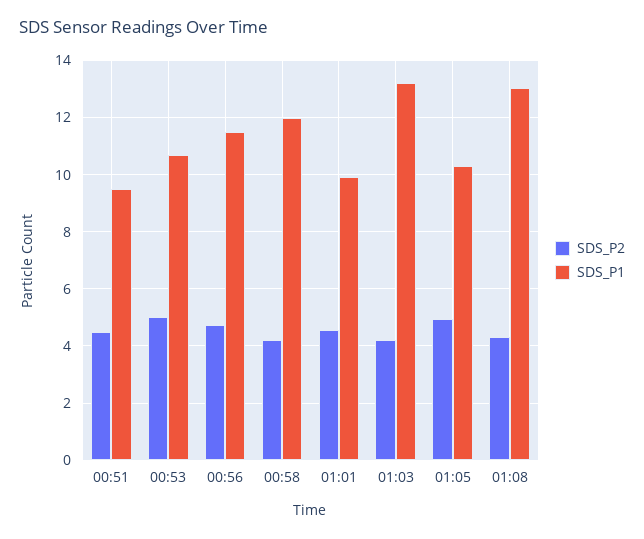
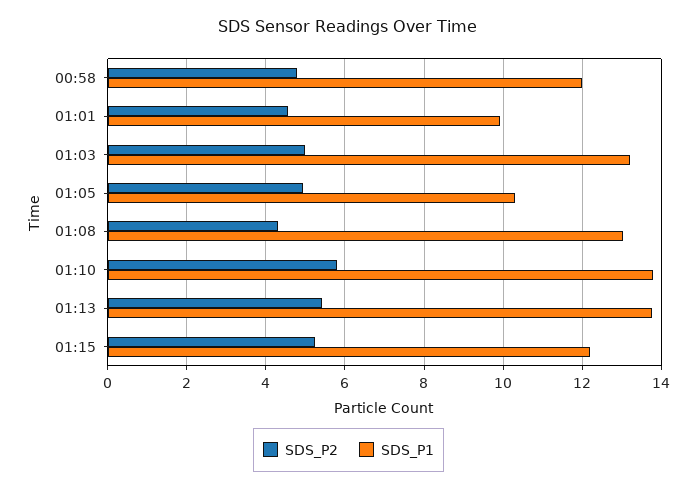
SDS_P2, 00:51: 4.5 -> none
SDS_P1, 00:51: 9.5 -> none
SDS_P2, 00:53: 5 -> none
SDS_P1, 00:53: 10.75 -> none
SDS_P2, 00:56: 4.75 -> none
SDS_P1, 00:56: 11.5 -> none
SDS_P2, 00:58: 4.25 -> 4.8
SDS_P2, 01:03: 4.25 -> 5
SDS_P2, 01:10: none -> 5.8
SDS_P1, 01:10: none -> 13.8
SDS_P2, 01:13: none -> 5.4
SDS_P1, 01:13: none -> 13.8
SDS_P2, 01:15: none -> 5.2
SDS_P1, 01:15: none -> 12.2

